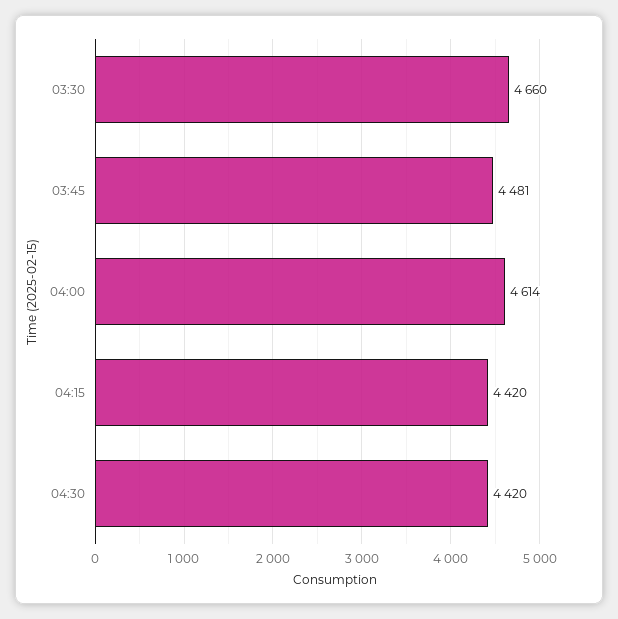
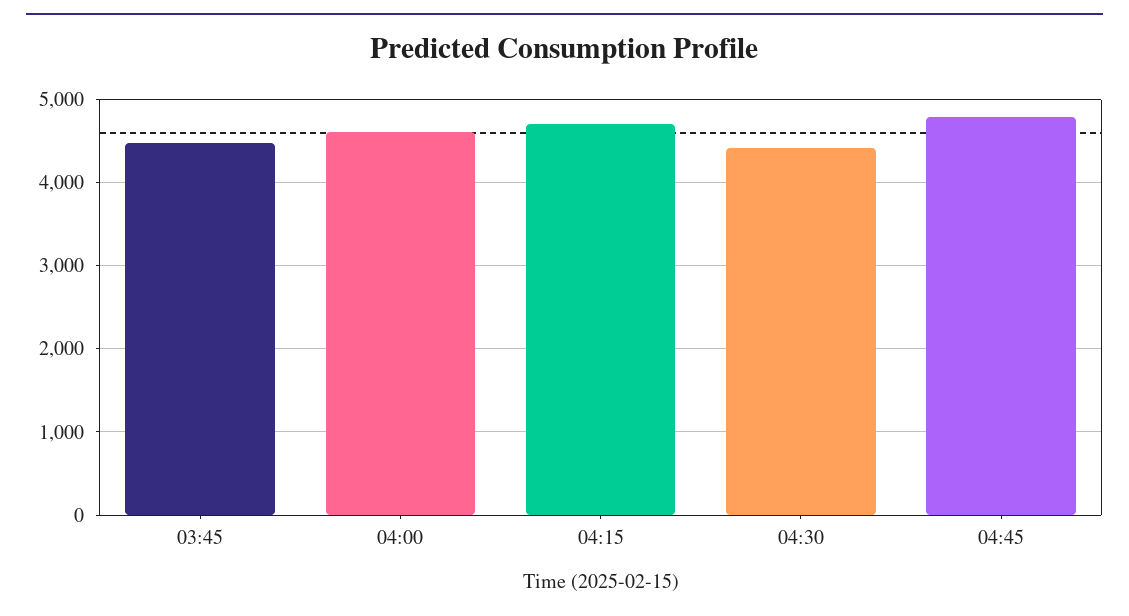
03:30: 4660 -> none
04:15: 4420 -> 4700
04:45: none -> 4800

